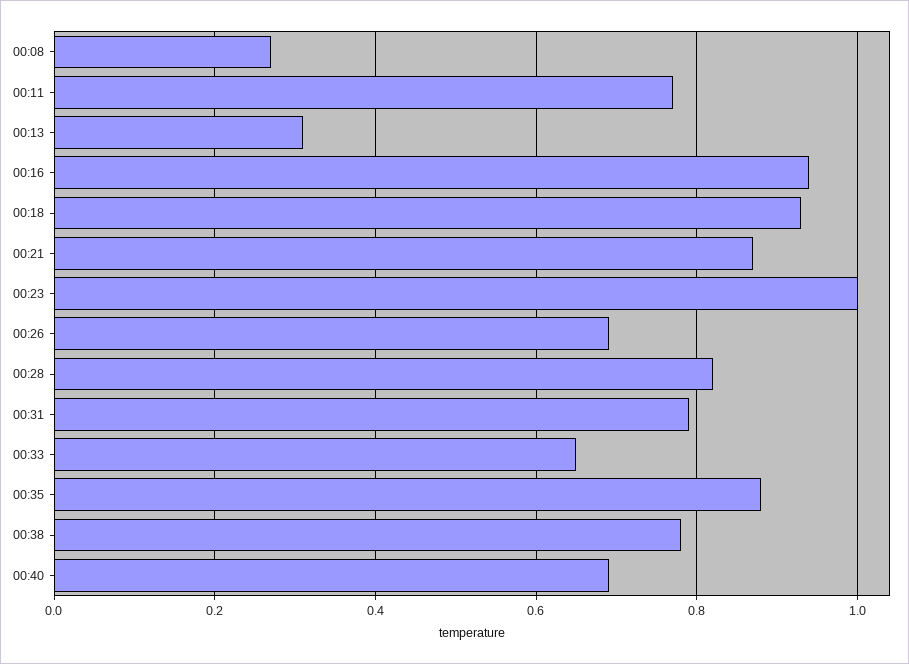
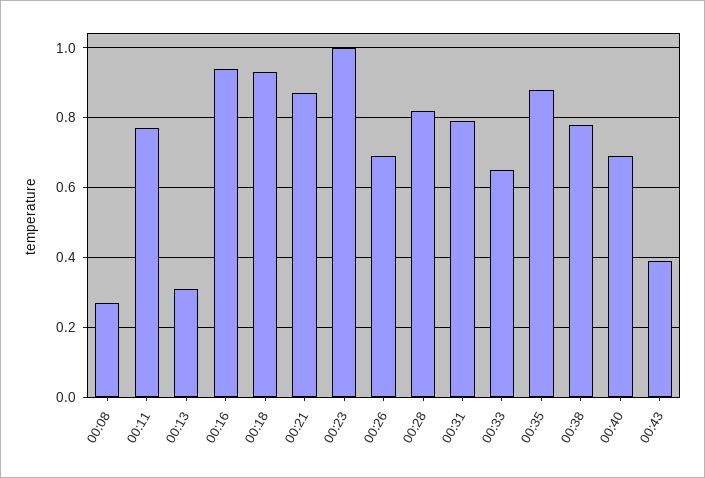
00:43: none -> 0.4

